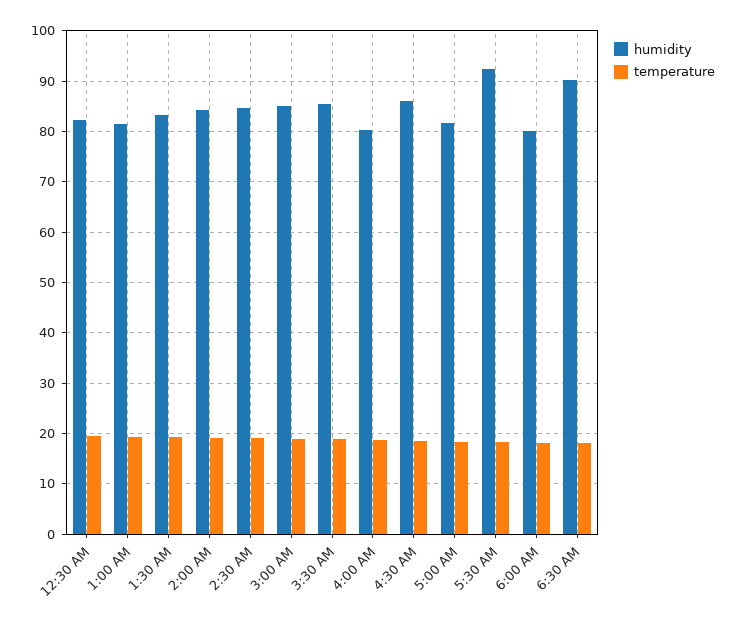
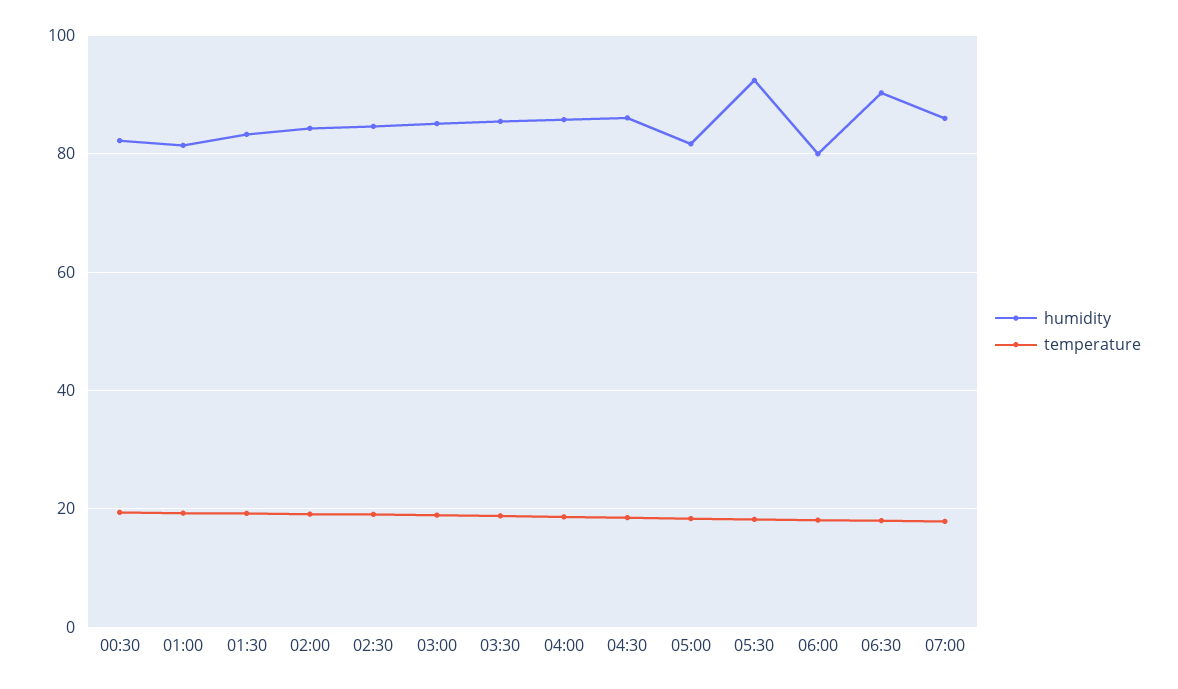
humidity, 4:00 AM: 80 -> 86
humidity, 07:00: none -> 86
temperature, 07:00: none -> 18

